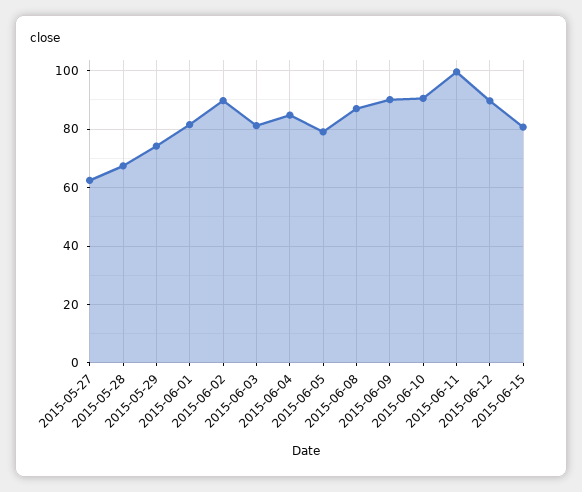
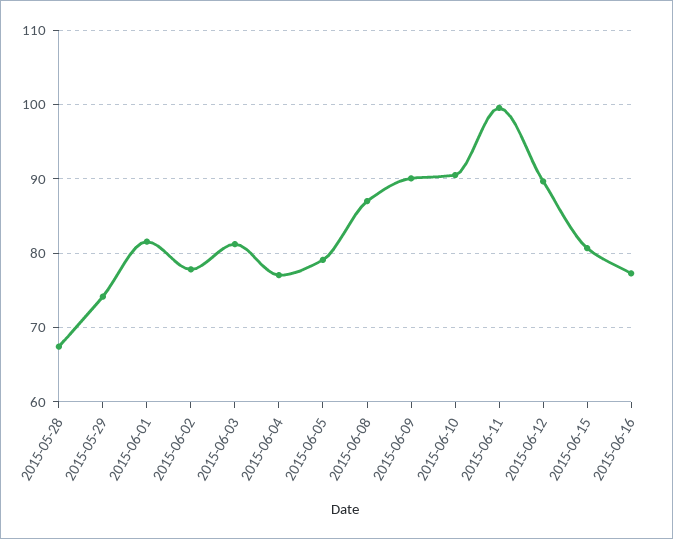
2015-05-27: 62.5 -> none
2015-06-02: 90 -> 78
2015-06-04: 85 -> 77
2015-06-16: none -> 77

